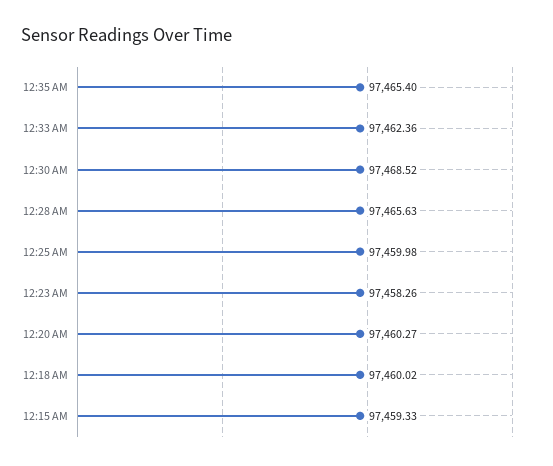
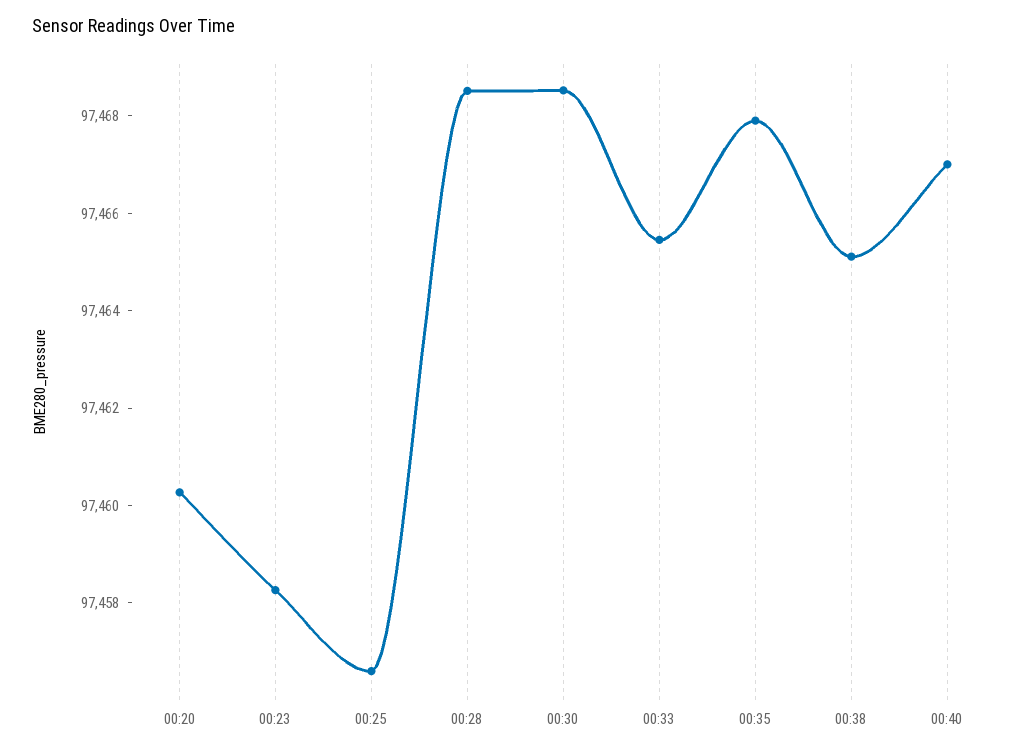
12:35 AM: 97465.4 -> 97468
12:33 AM: 97462.36 -> 97465.5
12:28 AM: 97465.63 -> 97468.5
12:25 AM: 97459.98 -> 97456.5
12:18 AM: 97460.02 -> none
12:15 AM: 97459.33 -> none
00:38: none -> 97465
00:40: none -> 97467

